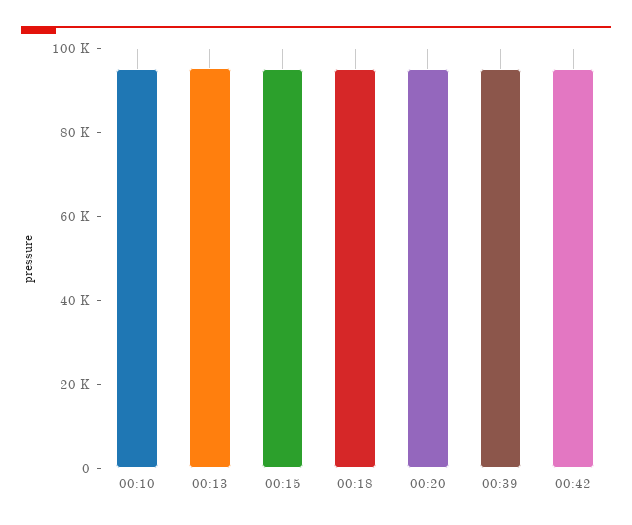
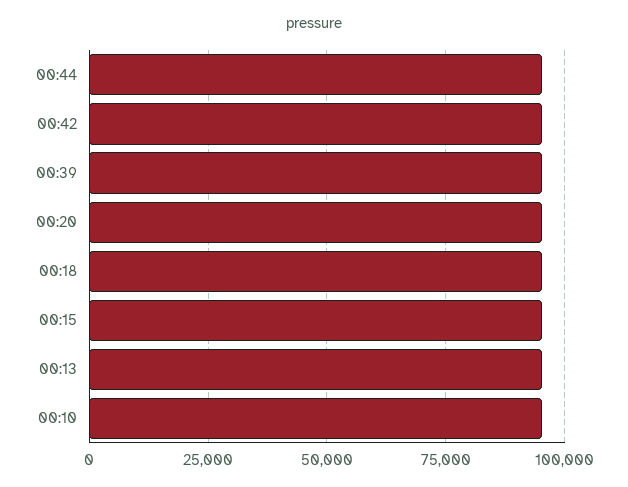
00:44: none -> 95000

